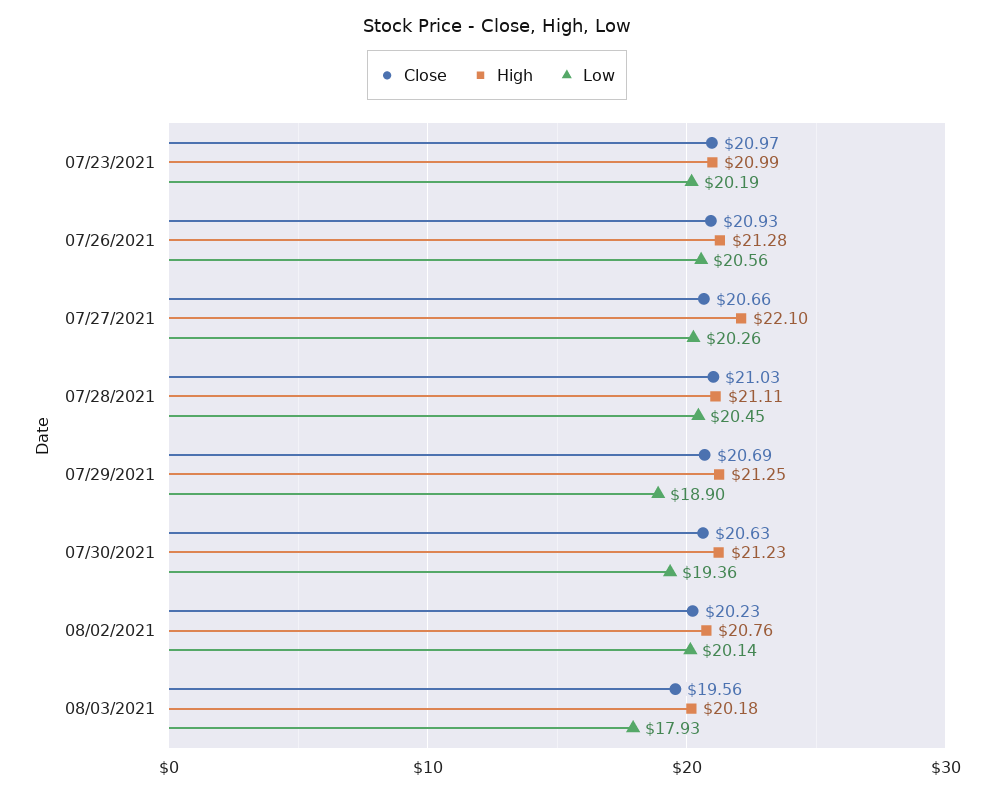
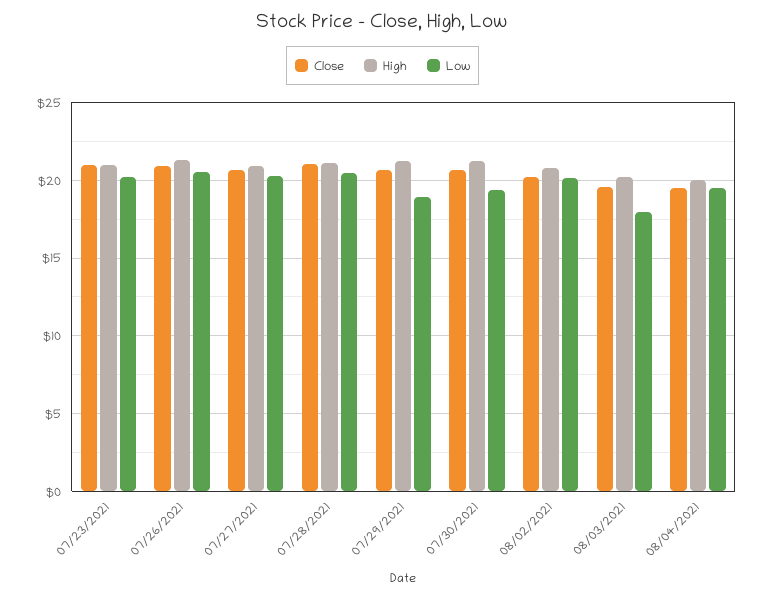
High, 07/27/2021: 22.1 -> 21
Close, 08/04/2021: none -> 19.5
High, 08/04/2021: none -> 20
Low, 08/04/2021: none -> 19.5

